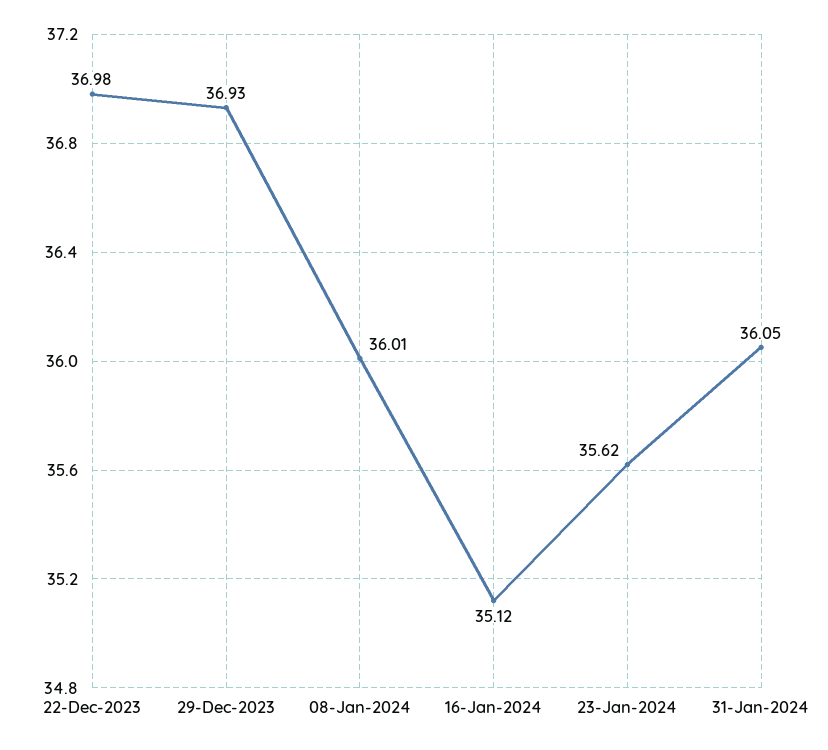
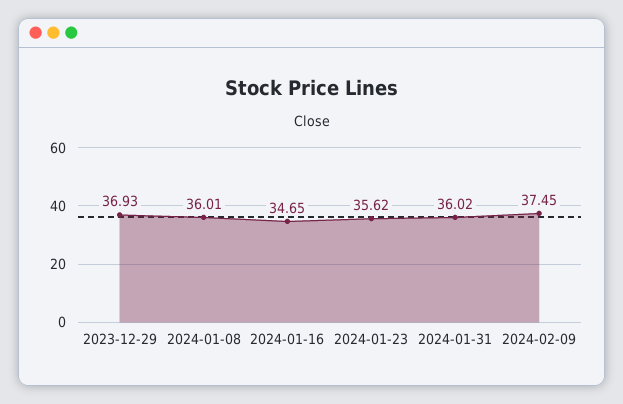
22-Dec-2023: 36.98 -> none
16-Jan-2024: 35.12 -> 34.65
31-Jan-2024: 36.05 -> 36.02
2024-02-09: none -> 37.45

